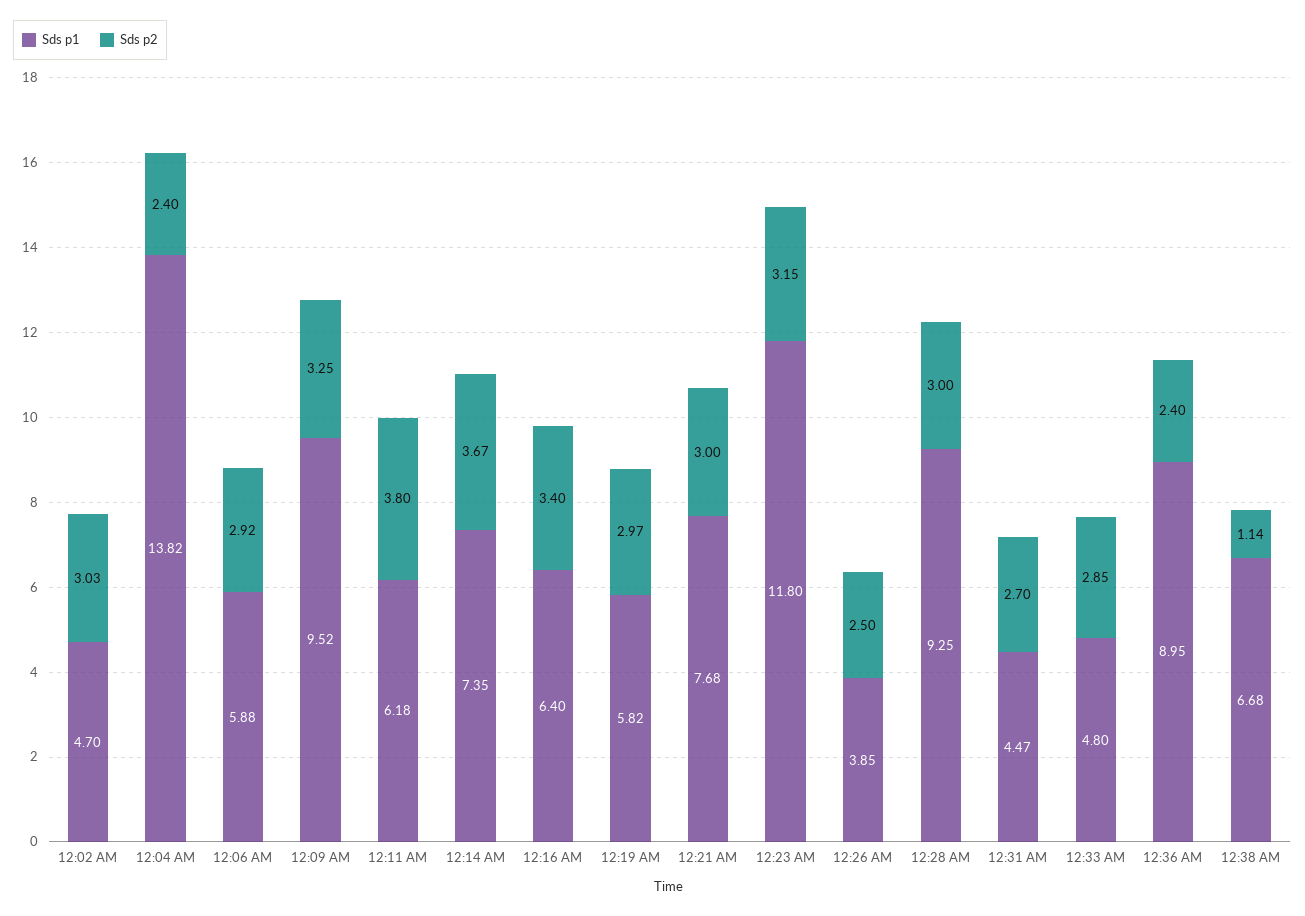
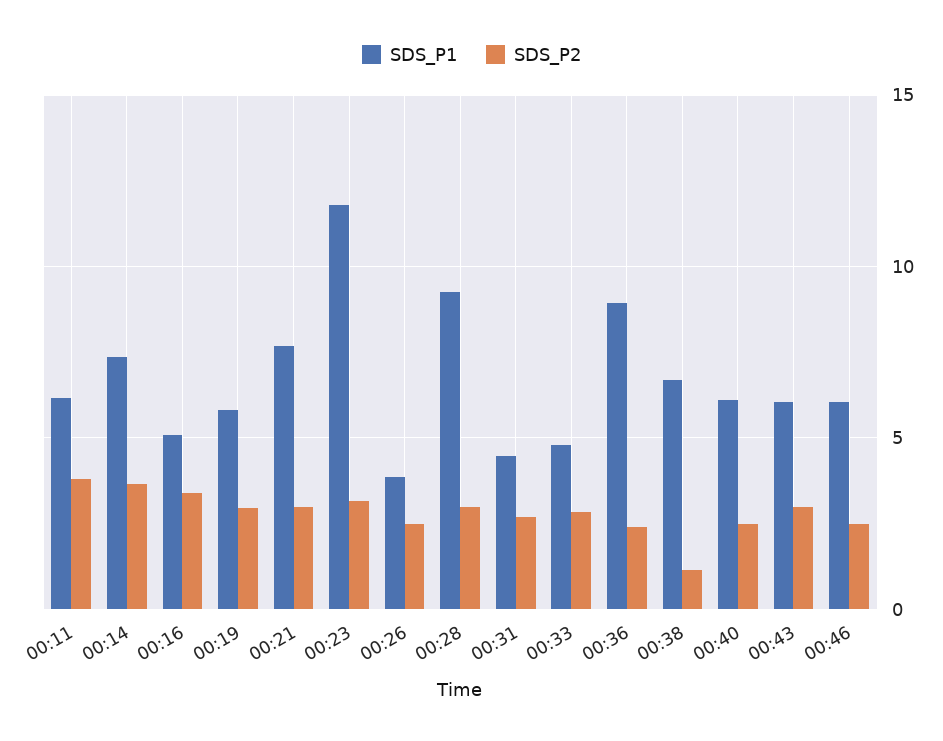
Sds p1, 12:02 AM: 4.7 -> none
Sds p2, 12:02 AM: 3.03 -> none
Sds p1, 12:04 AM: 13.82 -> none
Sds p2, 12:04 AM: 2.4 -> none
Sds p1, 12:06 AM: 5.88 -> none
Sds p2, 12:06 AM: 2.92 -> none
Sds p1, 12:09 AM: 9.52 -> none
Sds p2, 12:09 AM: 3.25 -> none
Sds p1, 12:16 AM: 6.4 -> 5
Sds p1, 00:40: none -> 6
Sds p2, 00:40: none -> 2.5
Sds p1, 00:43: none -> 6
Sds p2, 00:43: none -> 3
Sds p1, 00:46: none -> 6
Sds p2, 00:46: none -> 2.5

